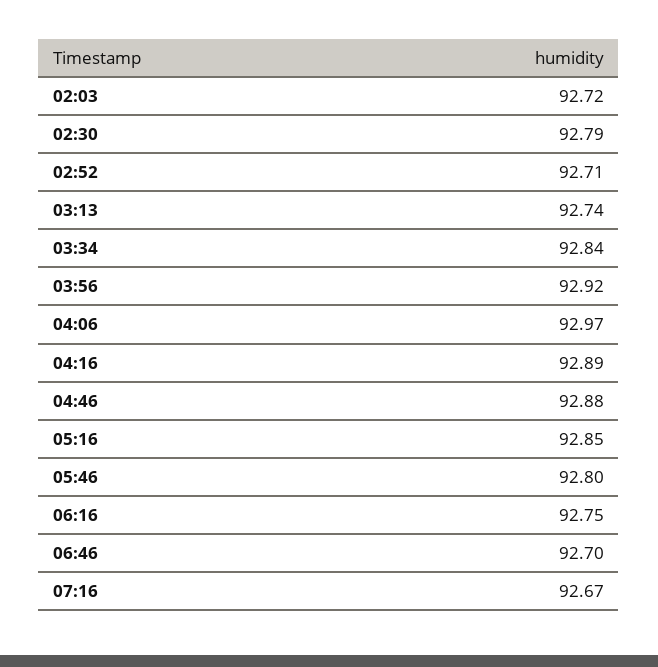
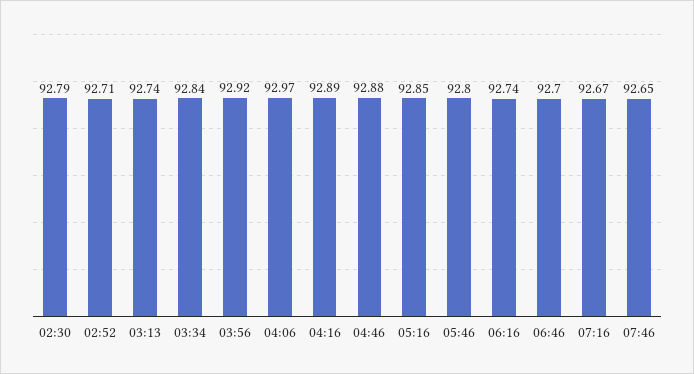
02:03: 92.72 -> none
06:16: 92.75 -> 92.74
07:46: none -> 92.65

